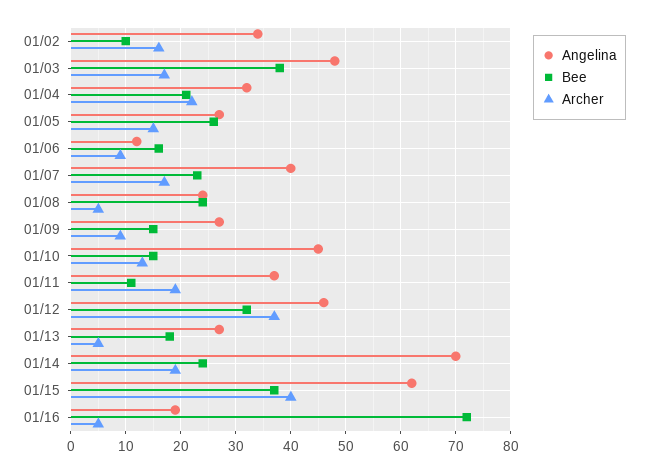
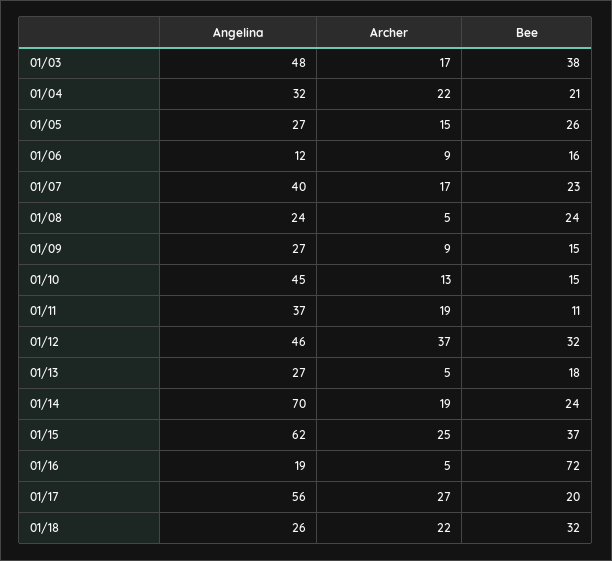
Angelina, 01/02: 35 -> none
Bee, 01/02: 10 -> none
Archer, 01/02: 15 -> none
Archer, 01/15: 40 -> 25
Angelina, 01/17: none -> 56
Archer, 01/17: none -> 27
Bee, 01/17: none -> 20
Angelina, 01/18: none -> 26
Archer, 01/18: none -> 22
Bee, 01/18: none -> 32

